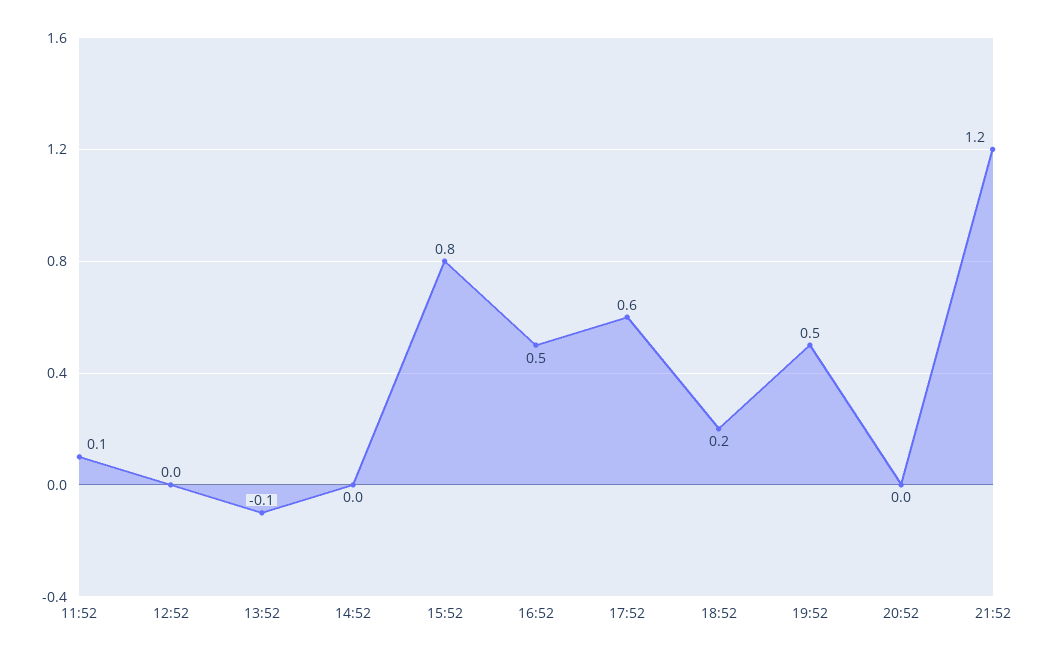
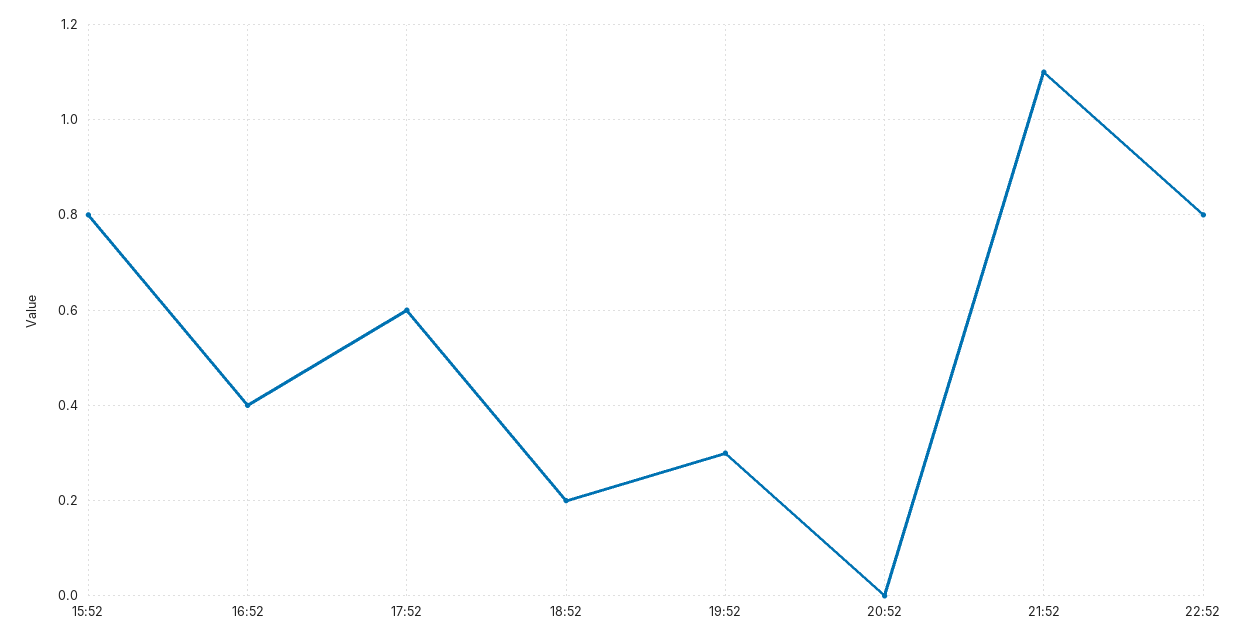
11:52: 0.1 -> none
12:52: 0 -> none
13:52: -0.1 -> none
14:52: 0 -> none
16:52: 0.5 -> 0.4
19:52: 0.5 -> 0.3
21:52: 1.2 -> 1.1
22:52: none -> 0.8

